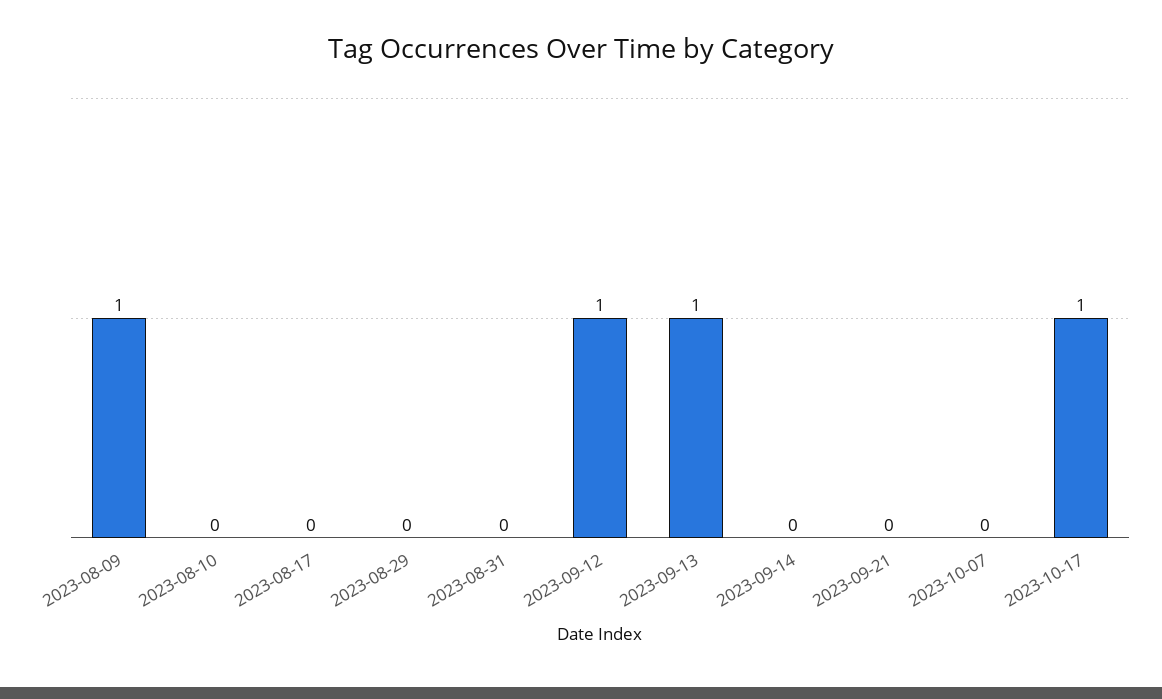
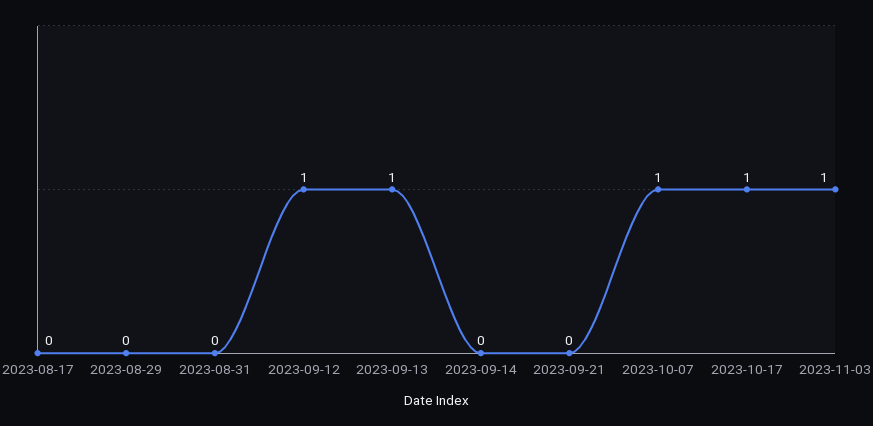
2023-08-09: 1 -> none
2023-08-10: 0 -> none
2023-10-07: 0 -> 1
2023-11-03: none -> 1

